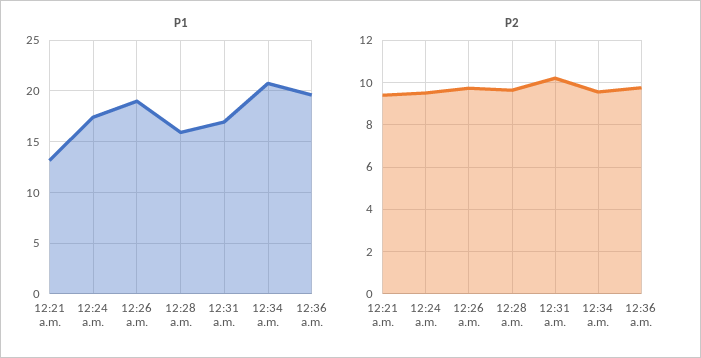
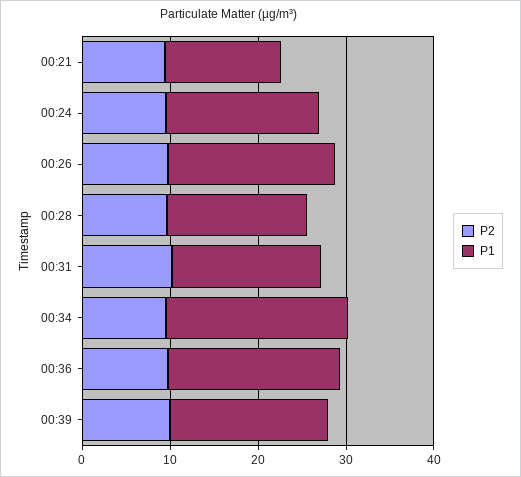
P2, 00:39: none -> 10
P1, 00:39: none -> 18

